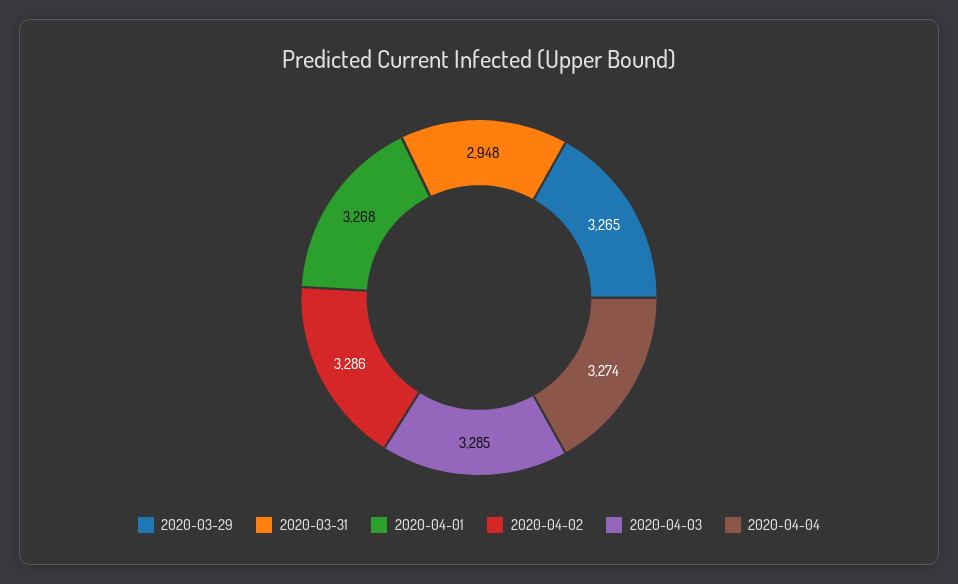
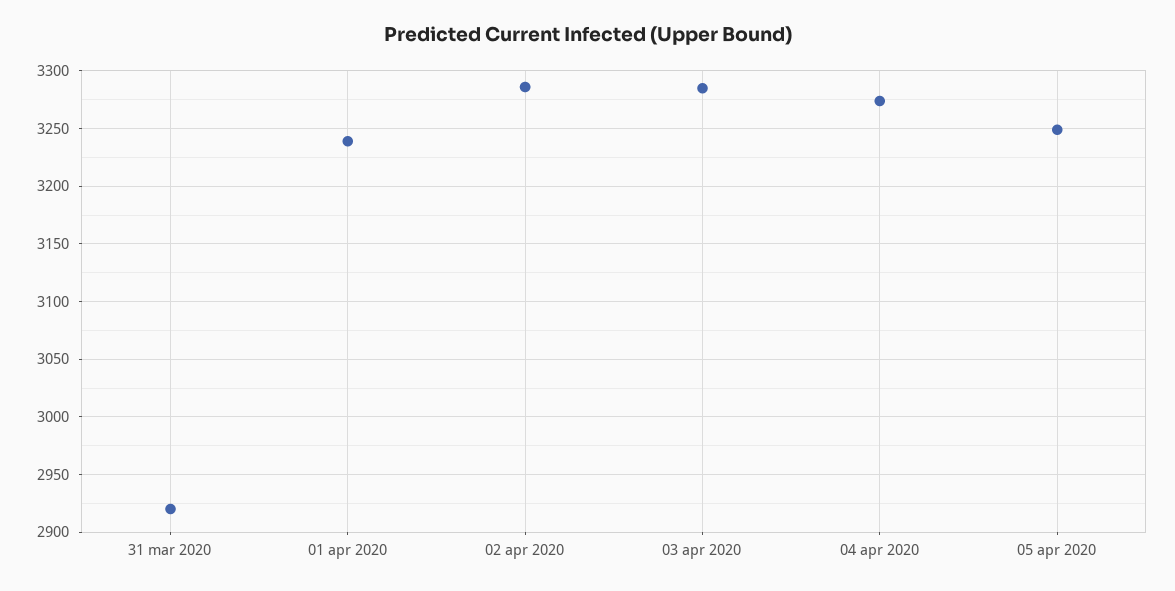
2020-03-29: 3265 -> none
2020-03-31: 2948 -> 2920
2020-04-01: 3268 -> 3240
05 apr 2020: none -> 3250

